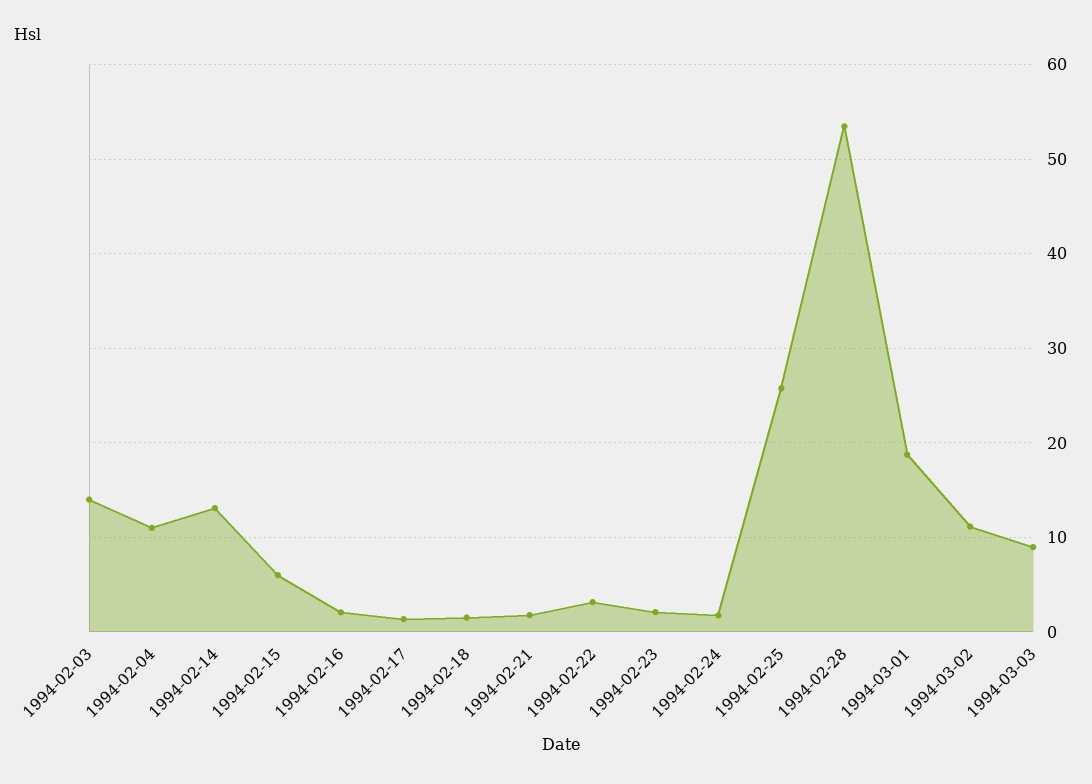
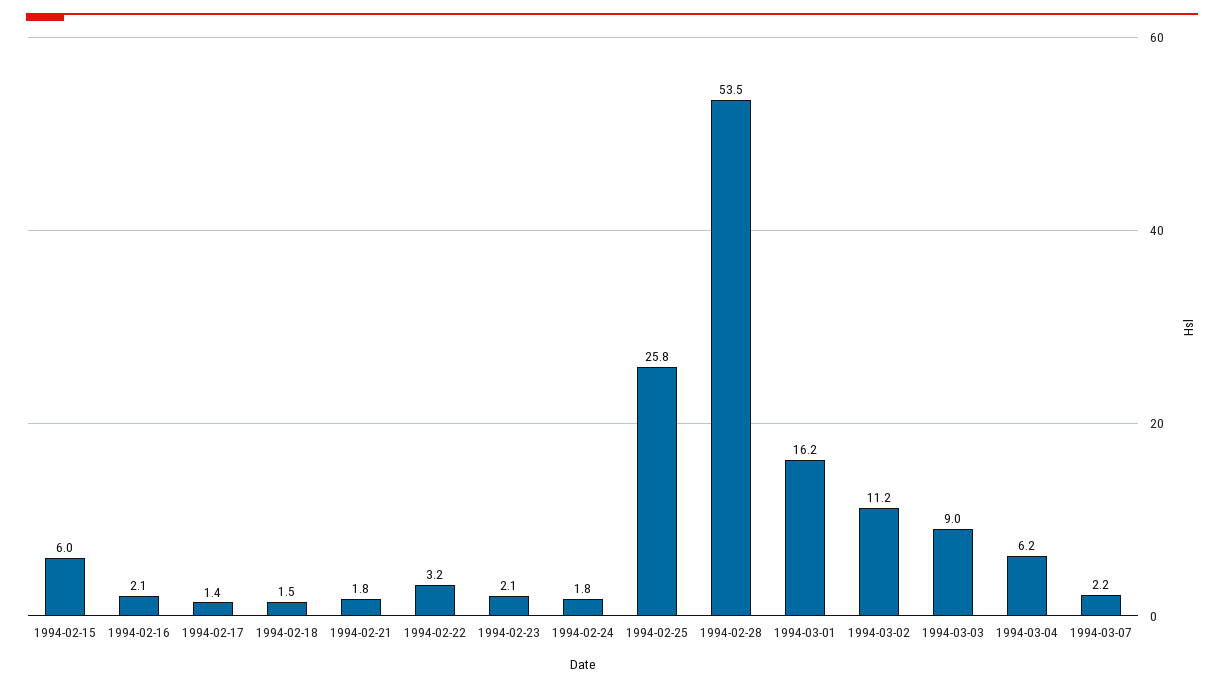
1994-02-03: 14 -> none
1994-02-04: 11 -> none
1994-02-14: 13 -> none
1994-03-01: 19 -> 16.2
1994-03-04: none -> 6.2
1994-03-07: none -> 2.2

